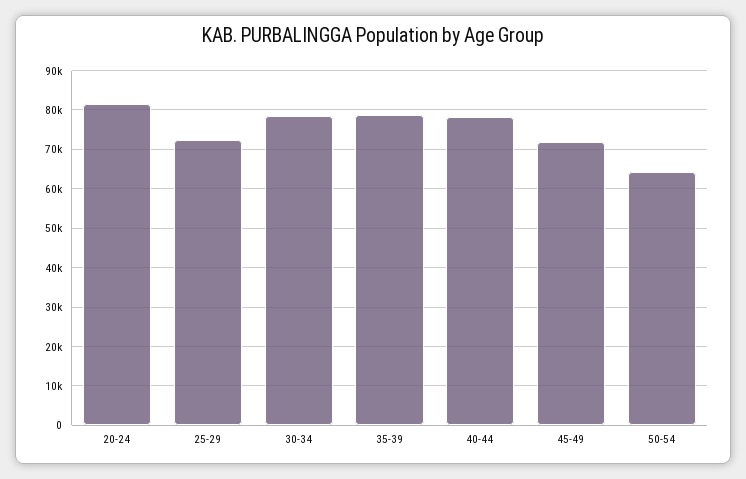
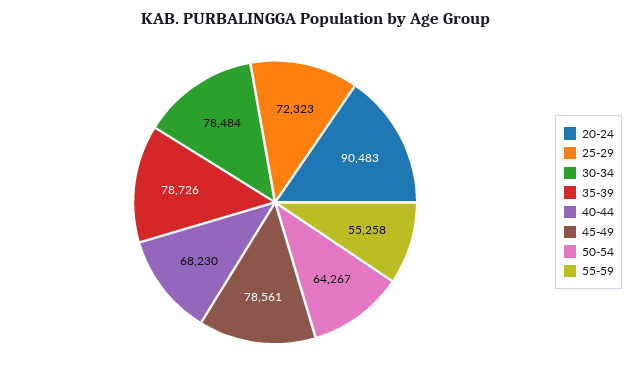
20-24: 82000 -> 90483
40-44: 78000 -> 68230
45-49: 72000 -> 78561
55-59: none -> 55258

